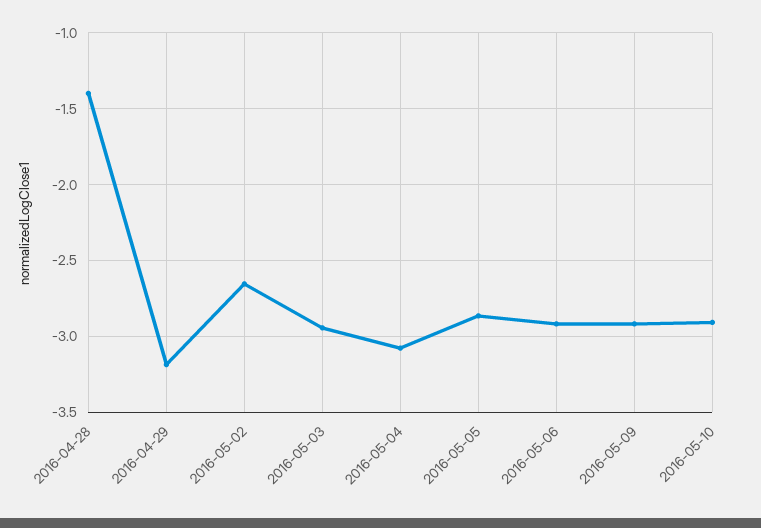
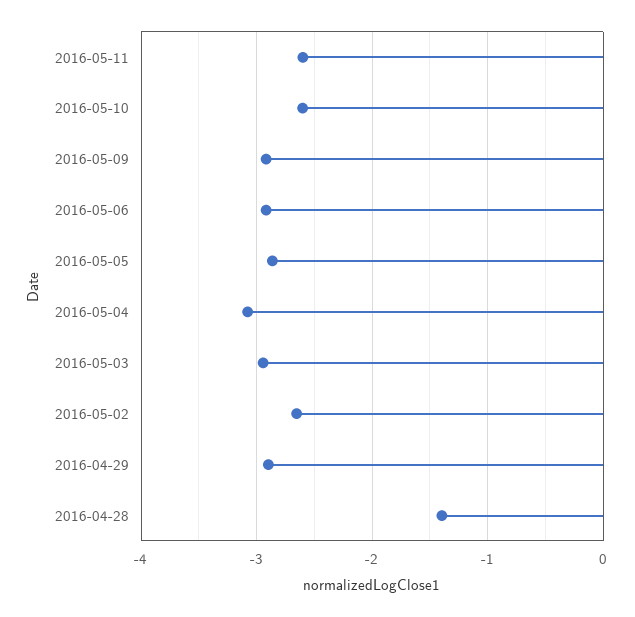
2016-04-29: -3.2 -> -2.9
2016-05-10: -2.9 -> -2.6
2016-05-11: none -> -2.6

